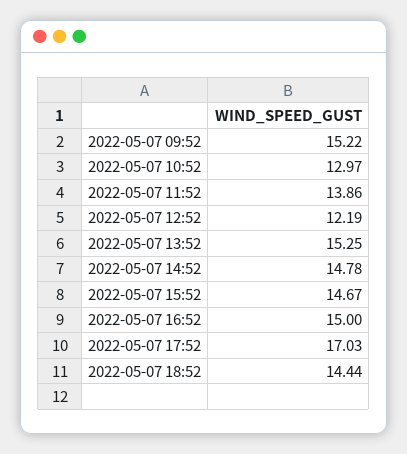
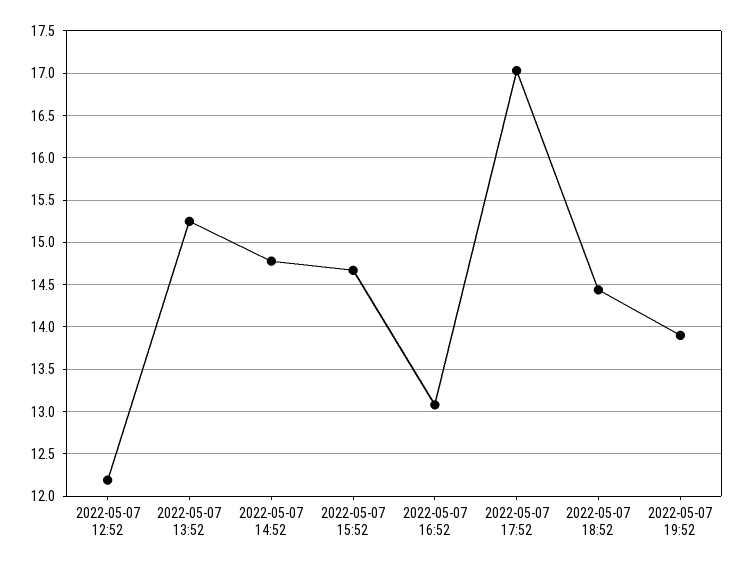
2022-05-07 09:52: 15.22 -> none
2022-05-07 10:52: 12.97 -> none
2022-05-07 11:52: 13.86 -> none
2022-05-07 16:52: 15 -> 13.1
2022-05-07 19:52: none -> 13.9

